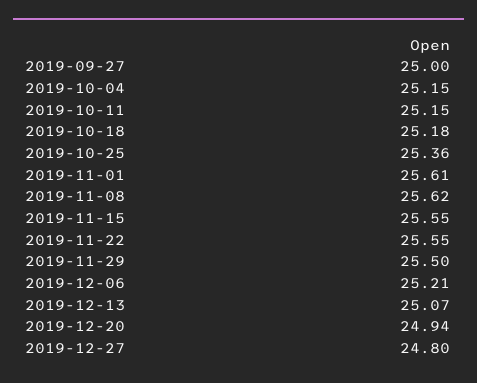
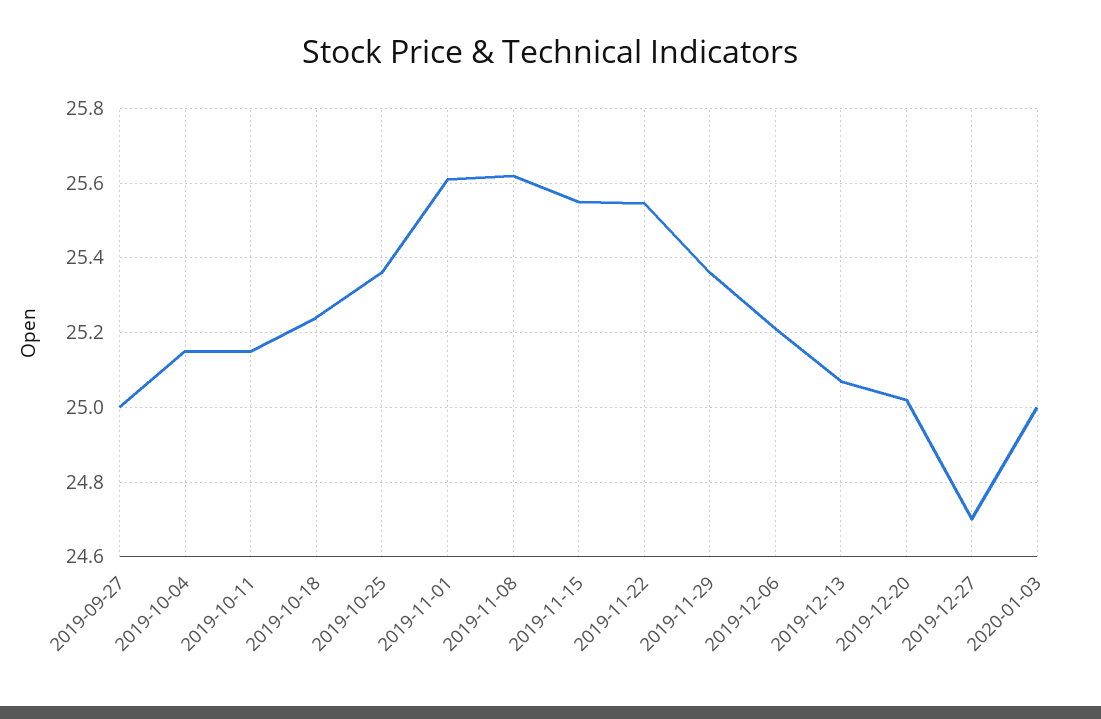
2019-10-18: 25.18 -> 25.24
2019-11-29: 25.5 -> 25.36
2019-12-20: 24.94 -> 25.02
2019-12-27: 24.8 -> 24.7
2020-01-03: none -> 25

